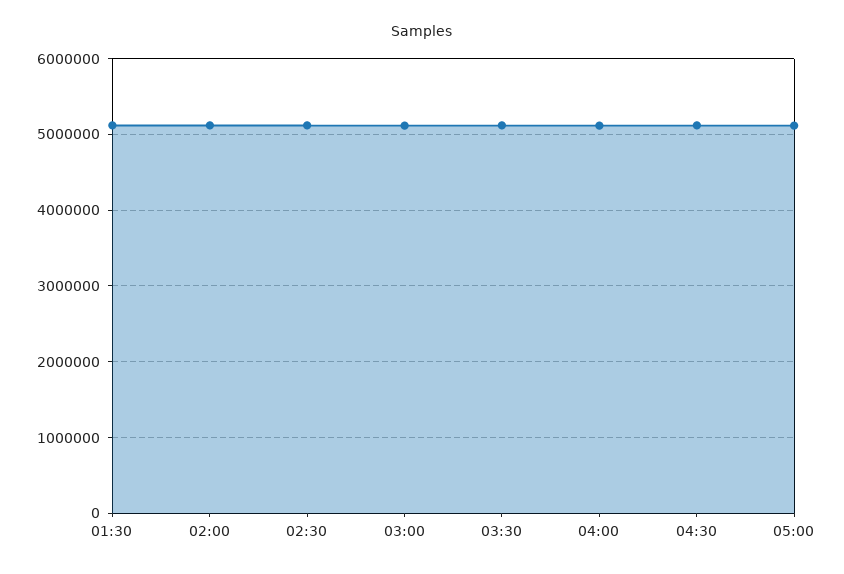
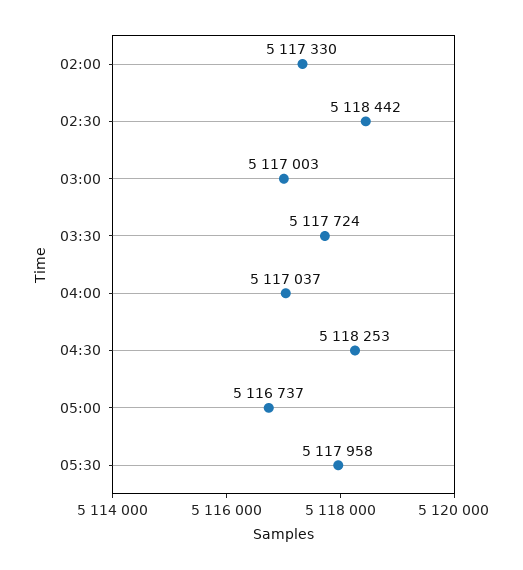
01:30: 5100000 -> none
05:30: none -> 5117958

